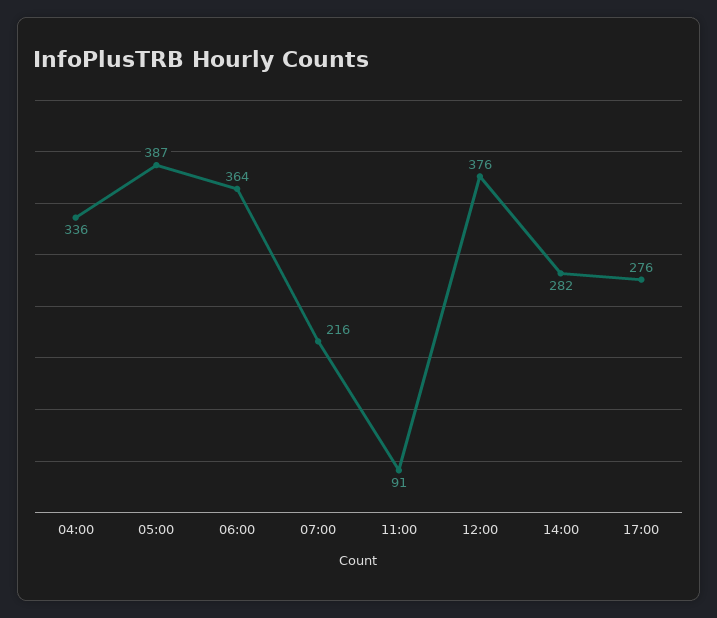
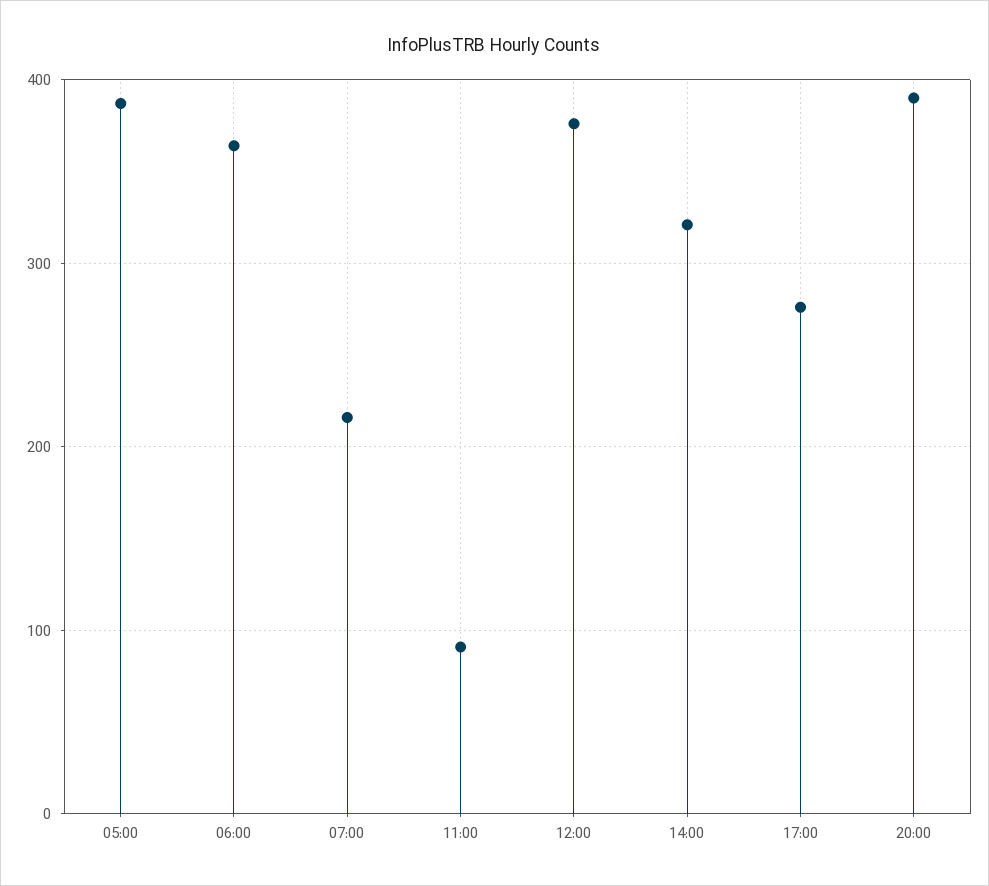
04:00: 336 -> none
14:00: 282 -> 320
20:00: none -> 390

